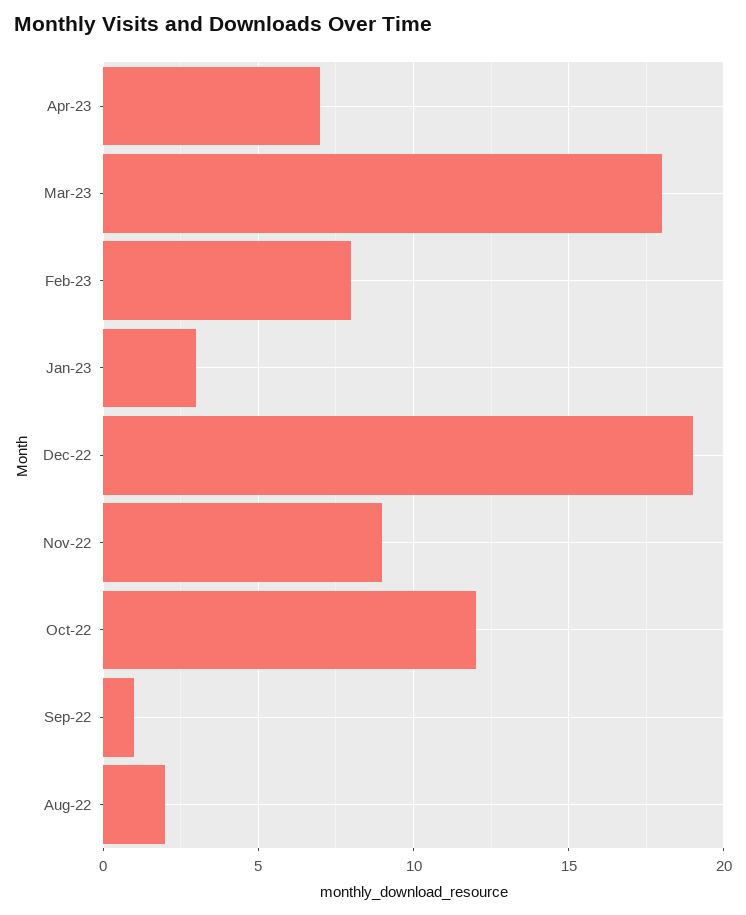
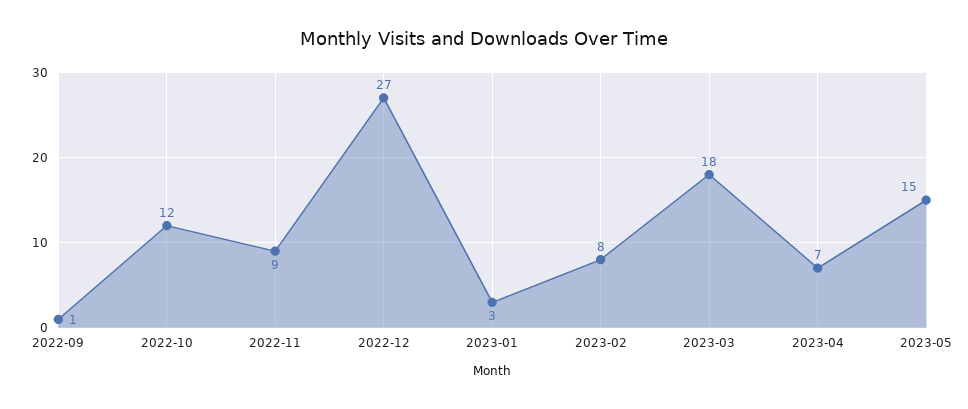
Dec-22: 19 -> 27
Aug-22: 2 -> none
2023-05: none -> 15

